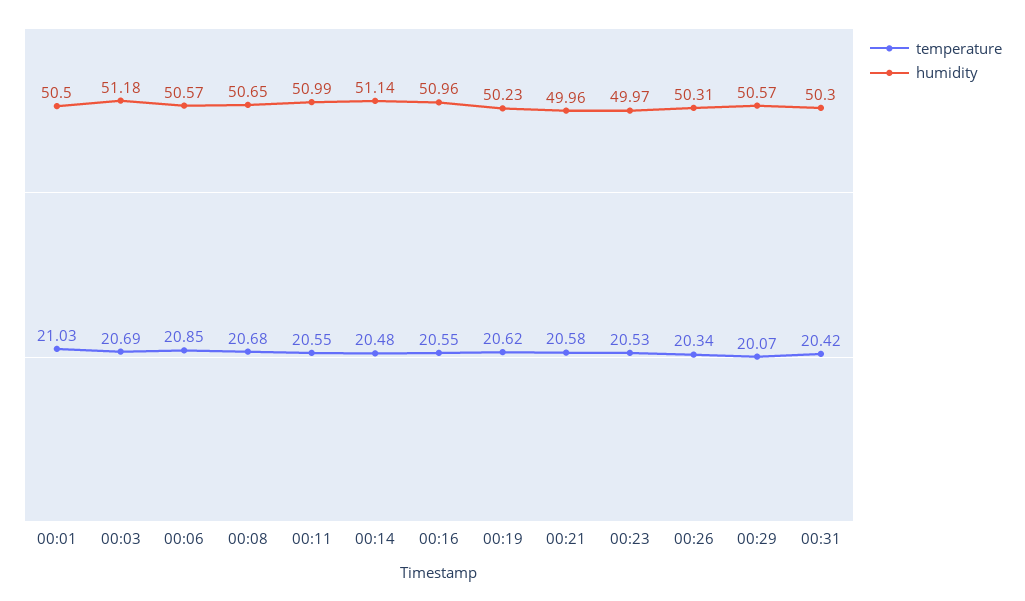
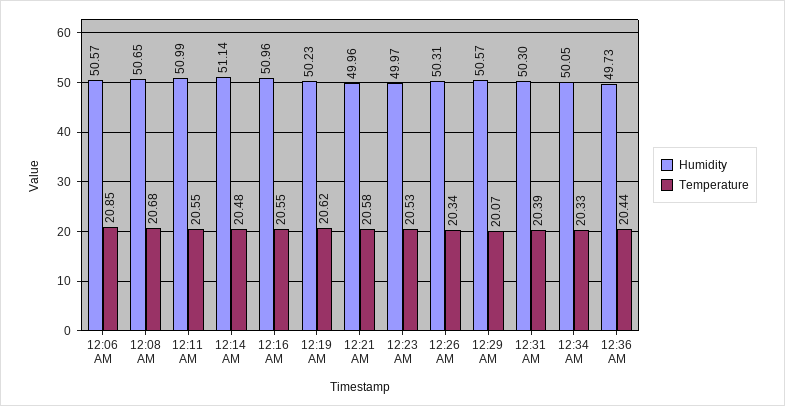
temperature, 00:01: 21.03 -> none
humidity, 00:01: 50.5 -> none
temperature, 00:03: 20.69 -> none
humidity, 00:03: 51.18 -> none
temperature, 00:31: 20.42 -> 20.39
humidity, 12:34 AM: none -> 50.05
temperature, 12:34 AM: none -> 20.33
humidity, 12:36 AM: none -> 49.73
temperature, 12:36 AM: none -> 20.44

